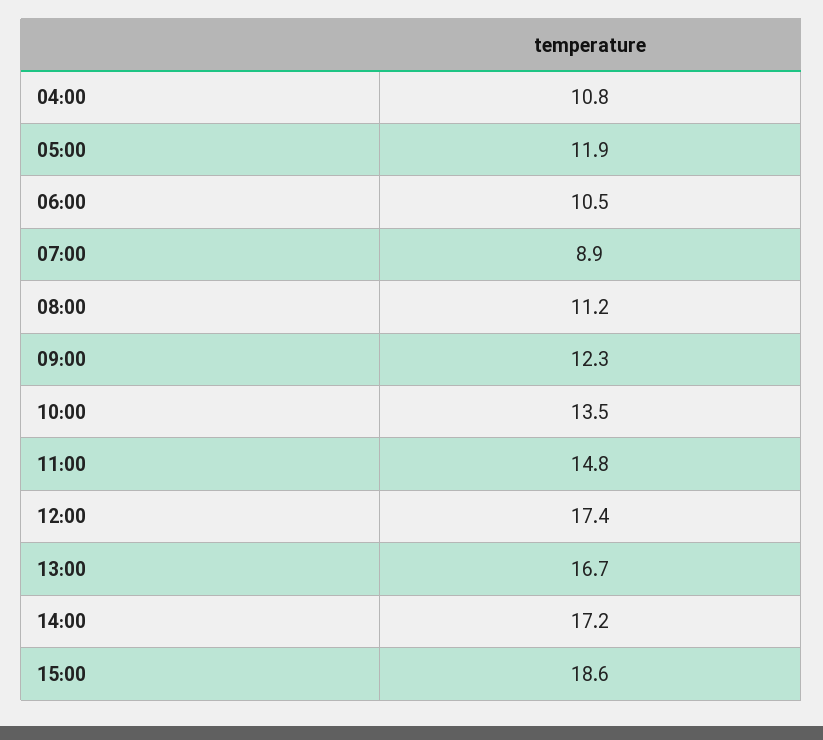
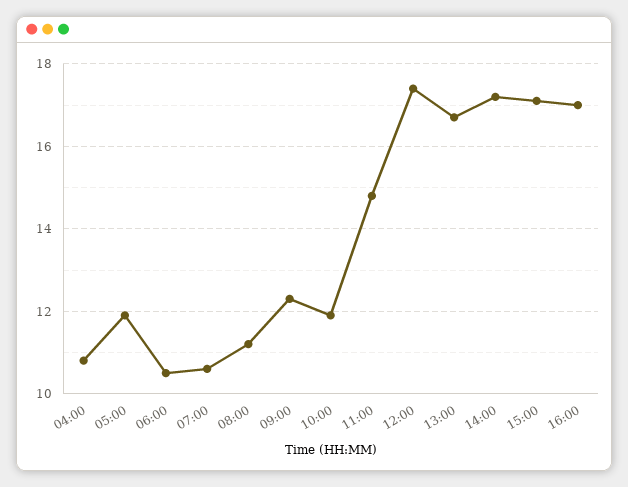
07:00: 8.9 -> 10.5
10:00: 13.5 -> 12
15:00: 18.6 -> 17
16:00: none -> 17

